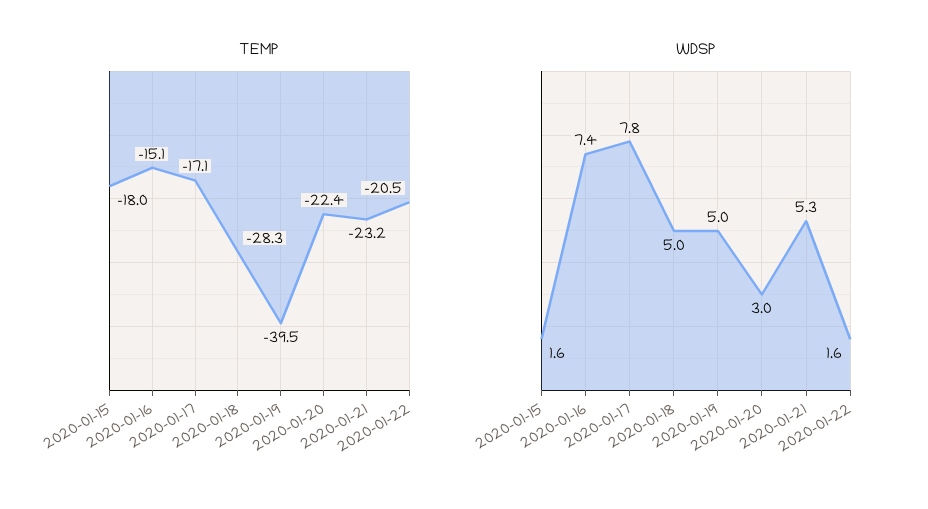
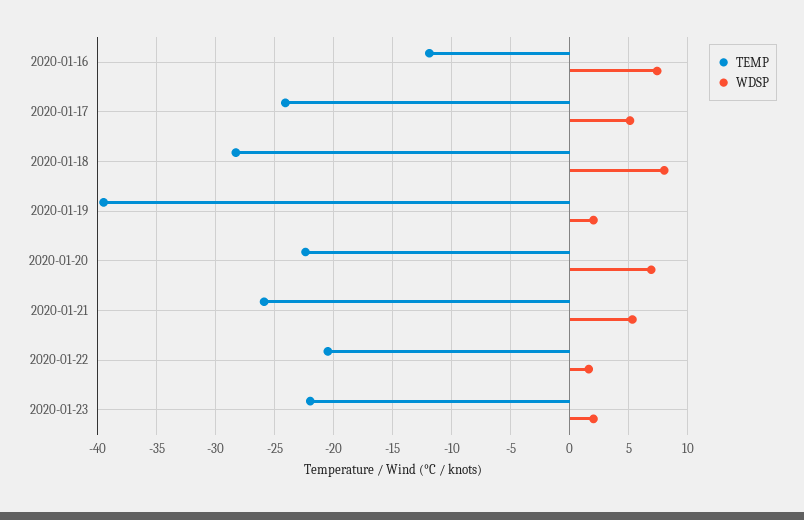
TEMP, 2020-01-15: -18 -> none
TEMP, 2020-01-16: -15.1 -> -12
TEMP, 2020-01-17: -17.1 -> -24
TEMP, 2020-01-21: -23.2 -> -26
WDSP, 2020-01-15: 1.6 -> none
WDSP, 2020-01-17: 7.8 -> 5
WDSP, 2020-01-18: 5 -> 8
WDSP, 2020-01-19: 5 -> 2
WDSP, 2020-01-20: 3 -> 7
TEMP, 2020-01-23: none -> -22
WDSP, 2020-01-23: none -> 2

